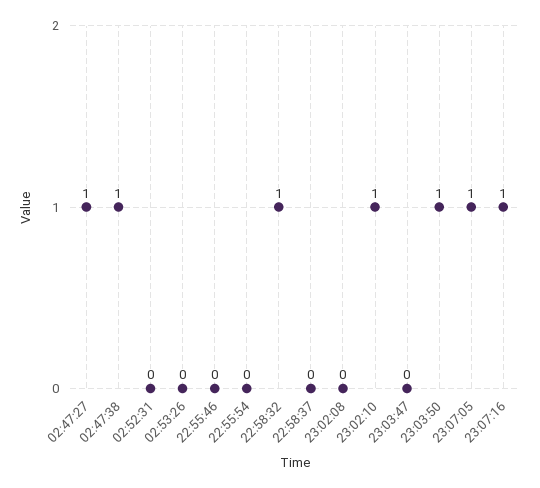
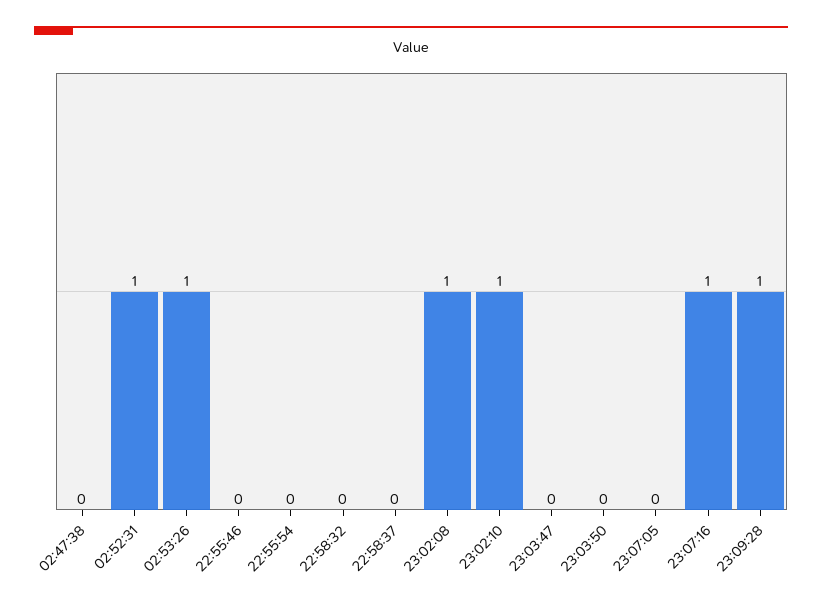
02:47:27: 1 -> none
02:47:38: 1 -> 0
02:52:31: 0 -> 1
02:53:26: 0 -> 1
22:58:32: 1 -> 0
23:02:08: 0 -> 1
23:03:50: 1 -> 0
23:07:05: 1 -> 0
23:09:28: none -> 1

